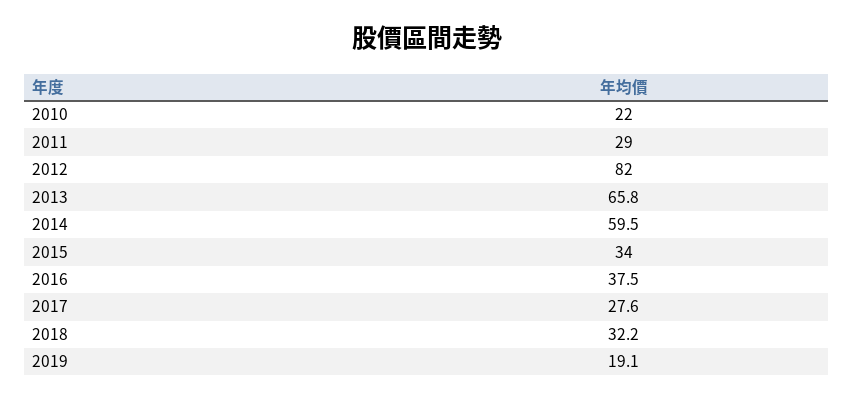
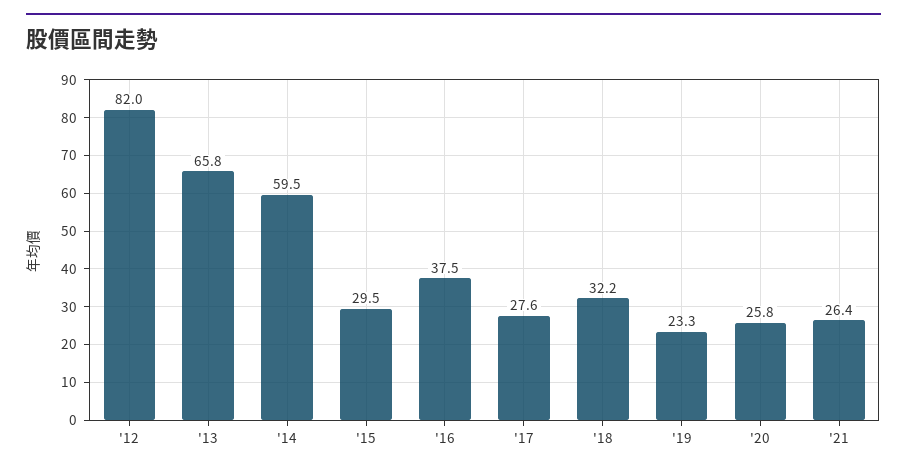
2010: 22 -> none
2011: 29 -> none
2015: 34 -> 29.5
2019: 19.1 -> 23.3
'20: none -> 25.8
'21: none -> 26.4

